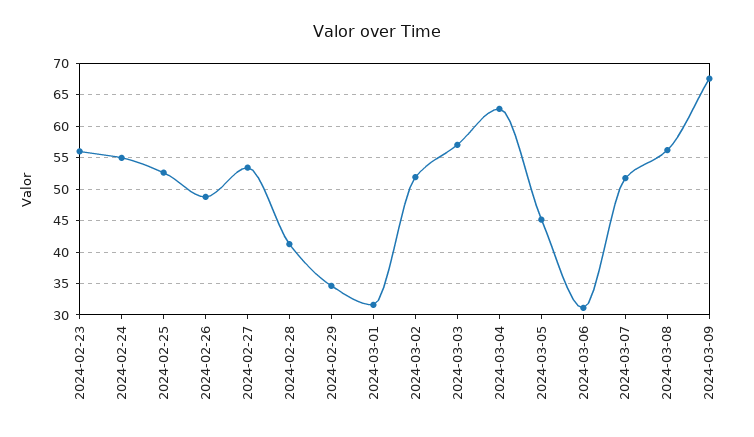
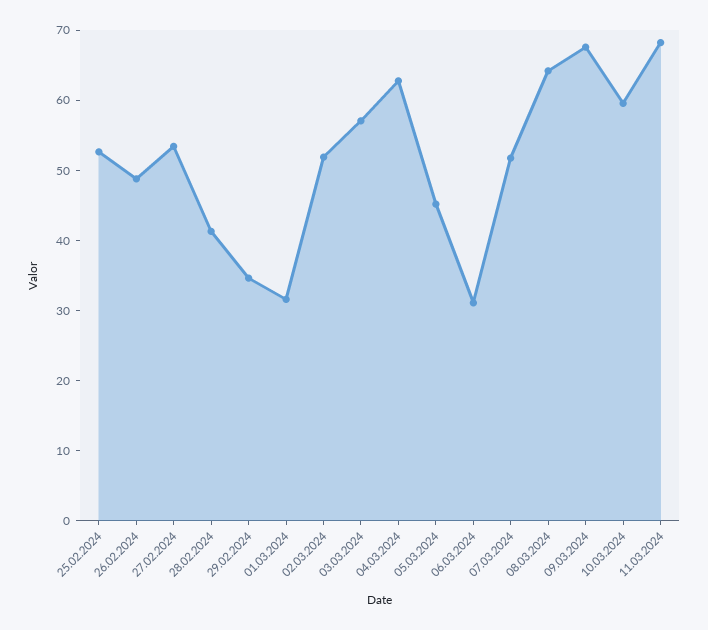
2024-02-23: 56 -> none
2024-02-24: 55 -> none
2024-03-08: 56 -> 64
10.03.2024: none -> 60
11.03.2024: none -> 68

